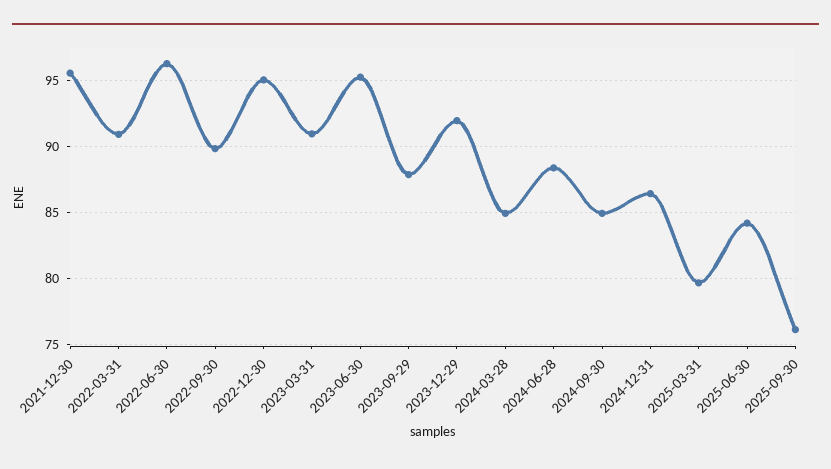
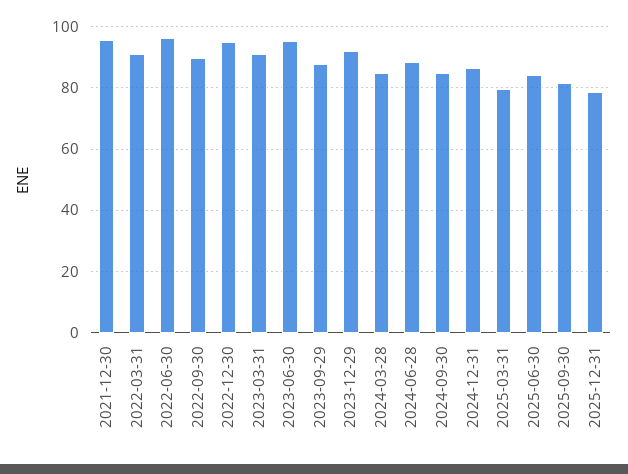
2025-09-30: 76 -> 82
2025-12-31: none -> 78

